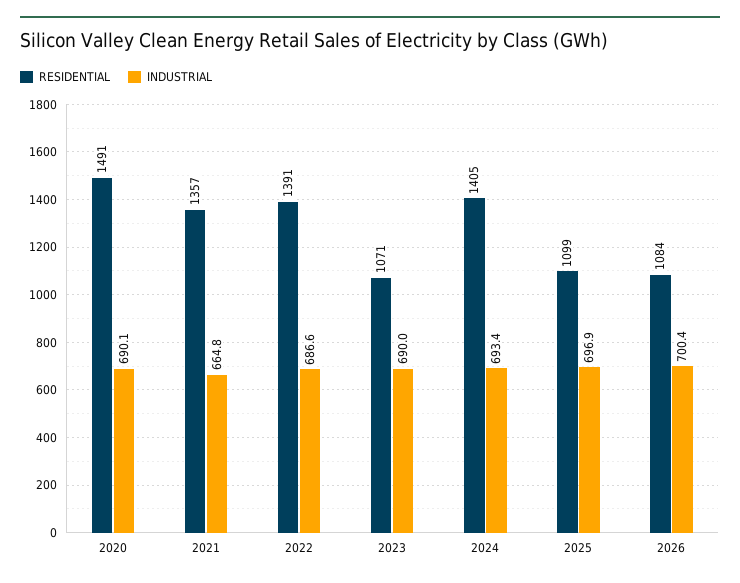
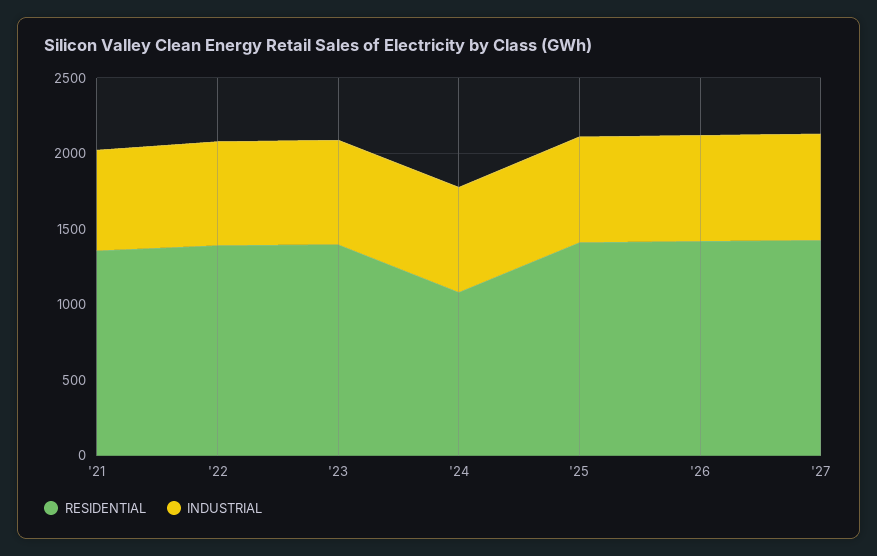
RESIDENTIAL, 2020: 1491 -> none
INDUSTRIAL, 2020: 690.1 -> none
RESIDENTIAL, 2023: 1071 -> 1400
RESIDENTIAL, 2024: 1405 -> 1100
RESIDENTIAL, 2025: 1099 -> 1400
RESIDENTIAL, 2026: 1084 -> 1400
RESIDENTIAL, '27: none -> 1400
INDUSTRIAL, '27: none -> 700

